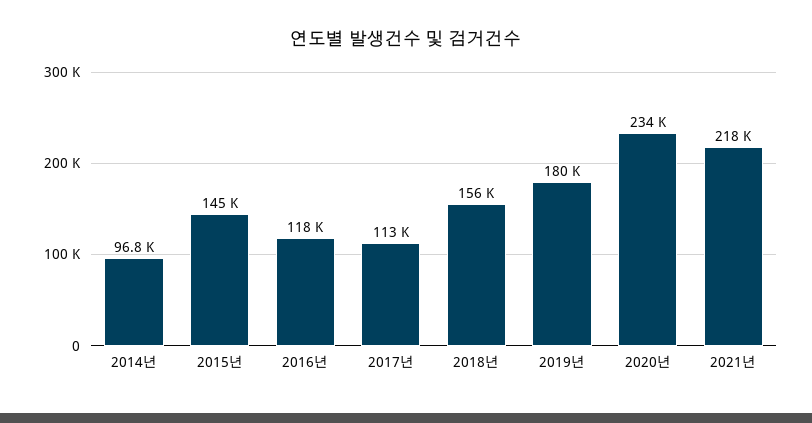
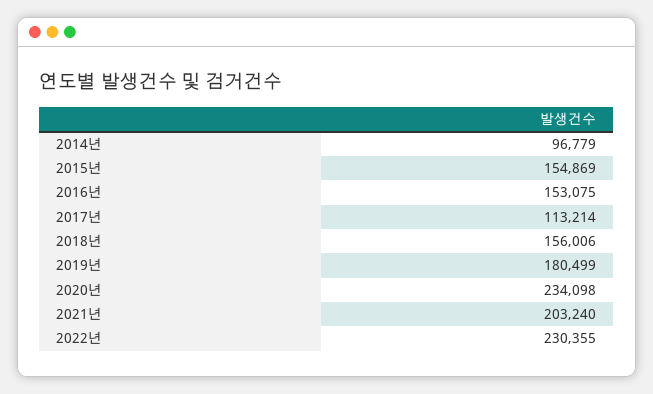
2015년: 145000 -> 154869
2016년: 118000 -> 153075
2021년: 218000 -> 203240
2022년: none -> 230355

